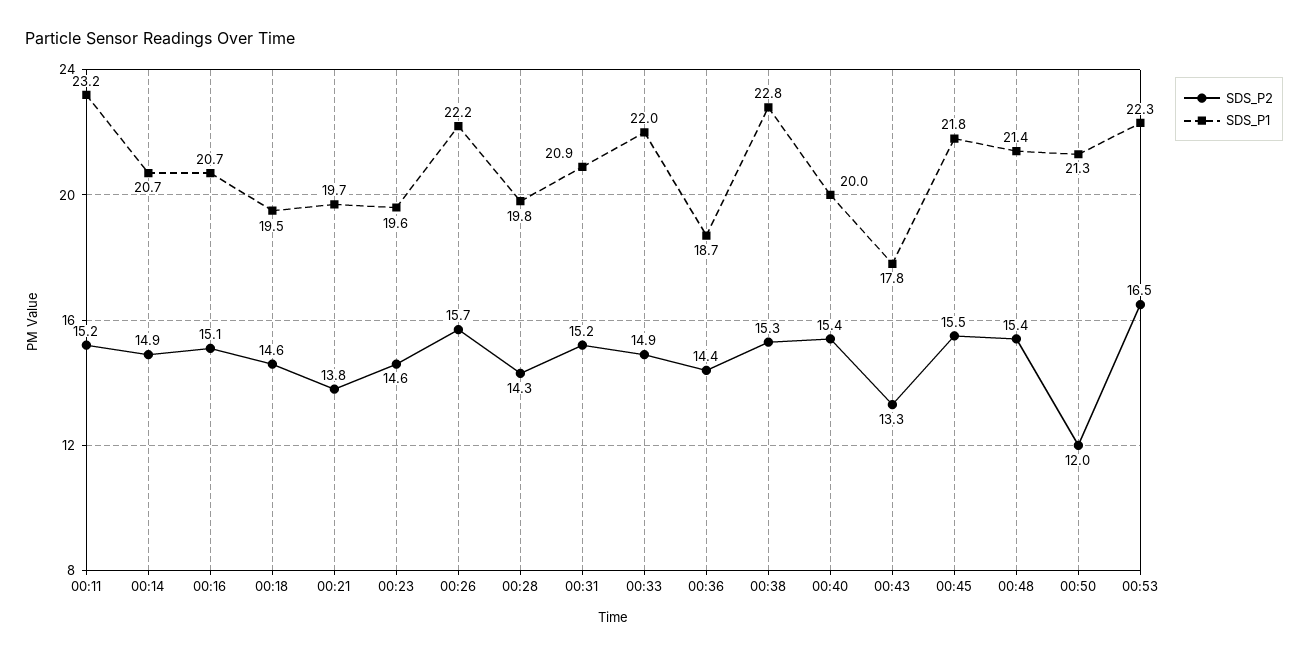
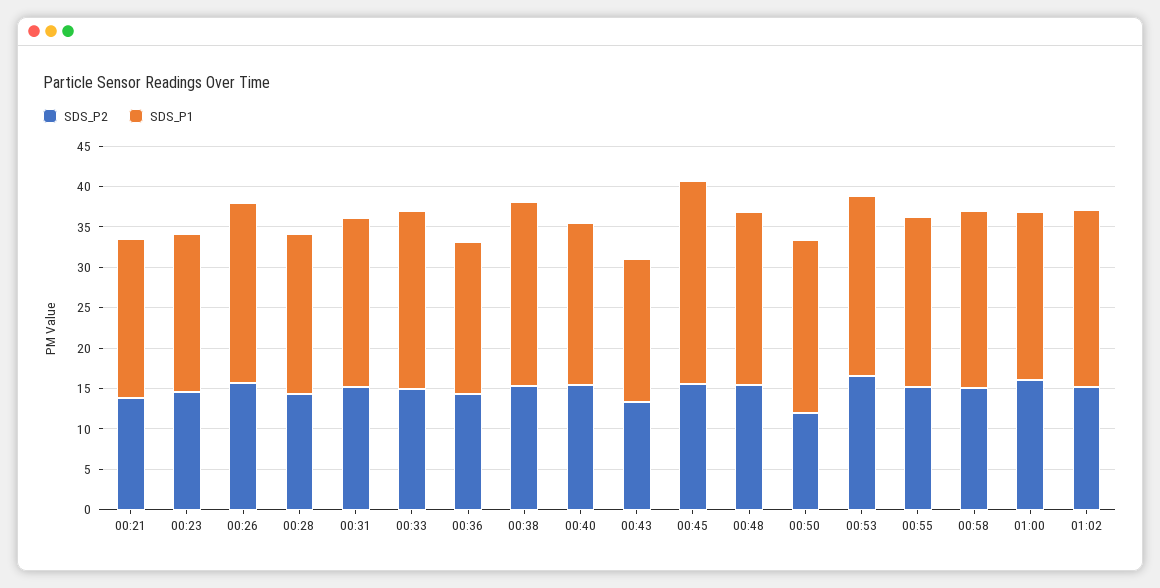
SDS_P2, 00:11: 15.2 -> none
SDS_P1, 00:11: 23.2 -> none
SDS_P2, 00:14: 14.9 -> none
SDS_P1, 00:14: 20.7 -> none
SDS_P2, 00:16: 15.1 -> none
SDS_P1, 00:16: 20.7 -> none
SDS_P2, 00:18: 14.6 -> none
SDS_P1, 00:18: 19.5 -> none
SDS_P1, 00:45: 21.8 -> 25
SDS_P2, 00:55: none -> 15
SDS_P1, 00:55: none -> 21
SDS_P2, 00:58: none -> 15
SDS_P1, 00:58: none -> 22
SDS_P2, 01:00: none -> 16
SDS_P1, 01:00: none -> 21
SDS_P2, 01:02: none -> 15
SDS_P1, 01:02: none -> 22

